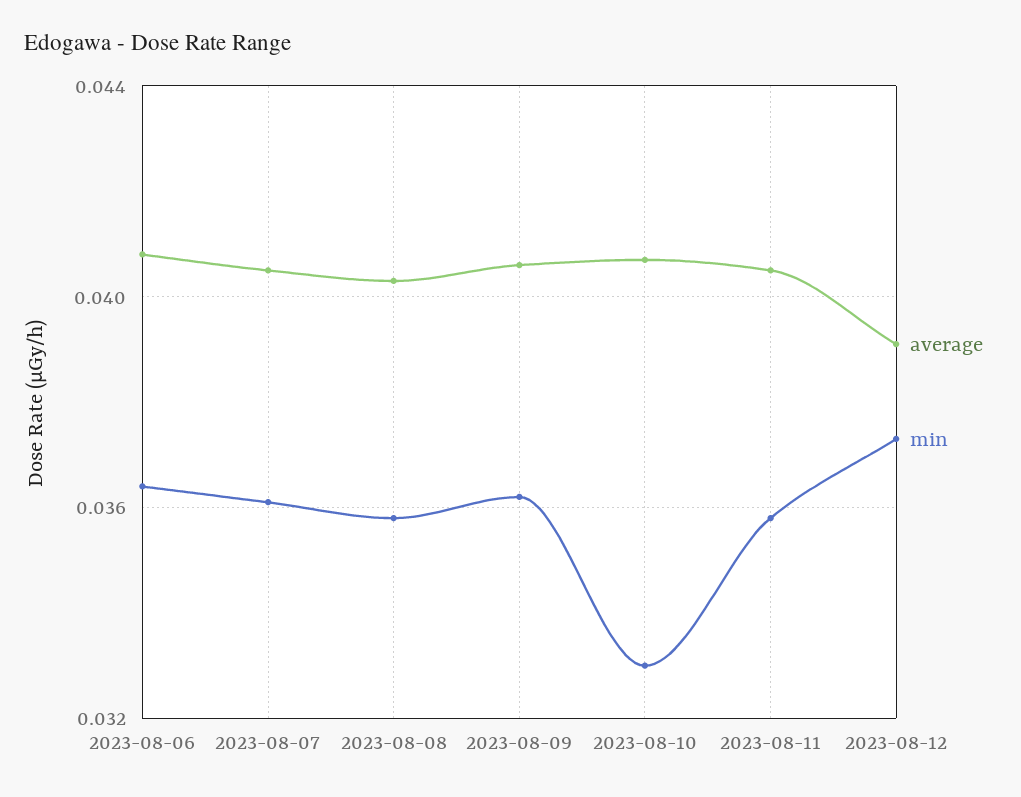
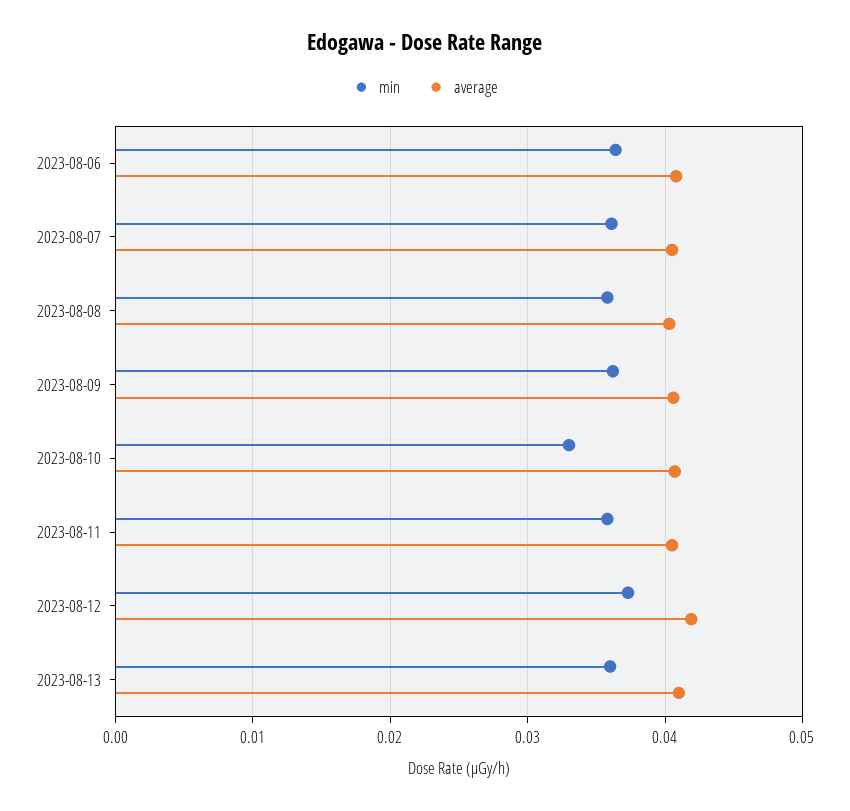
average, 2023-08-12: 0.039 -> 0.042
min, 2023-08-13: none -> 0.036
average, 2023-08-13: none -> 0.041

